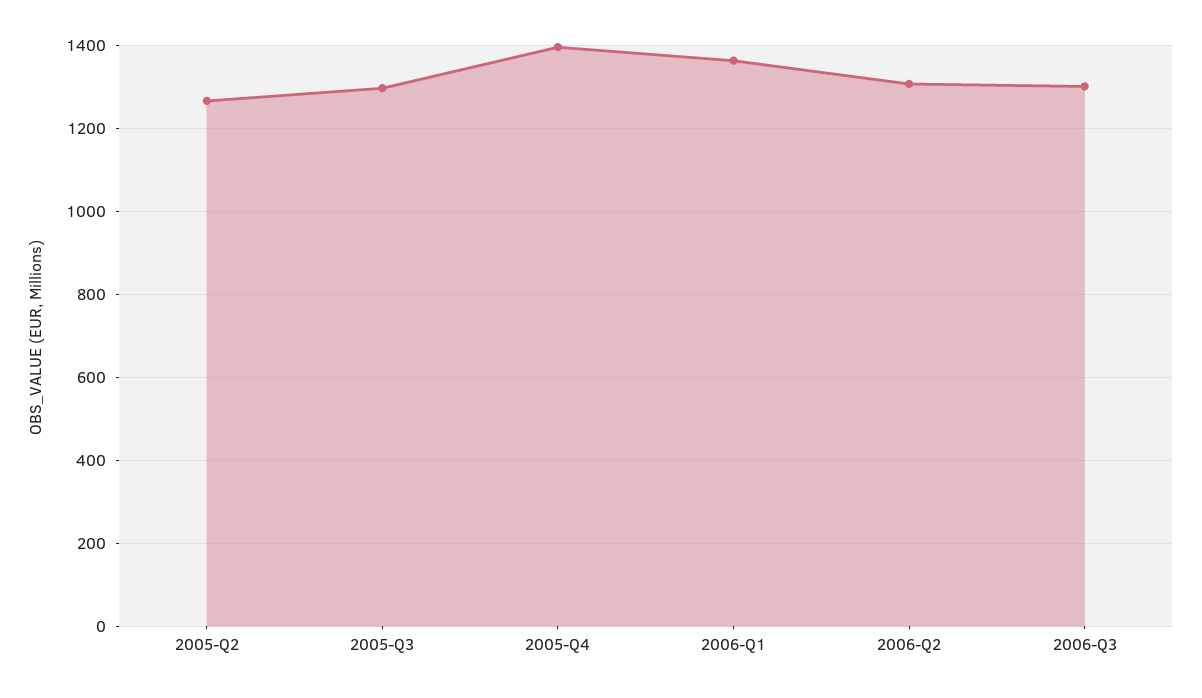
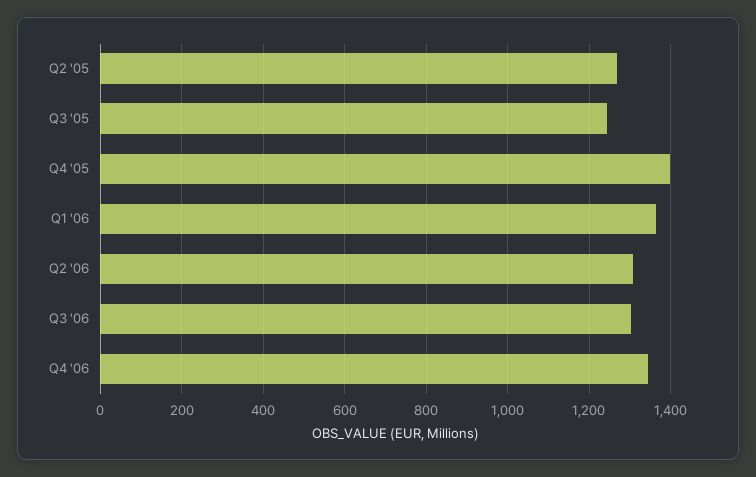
2005-Q3: 1300 -> 1240
Q4 '06: none -> 1340

